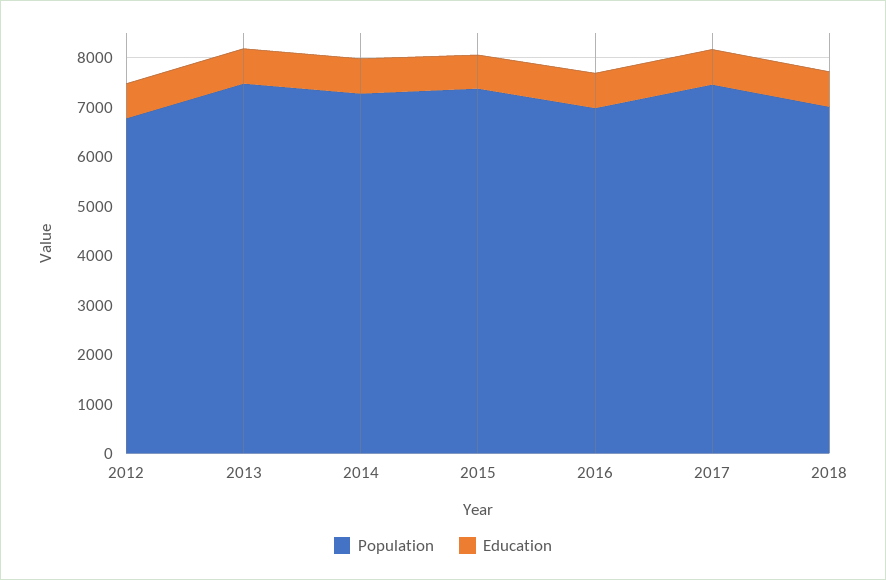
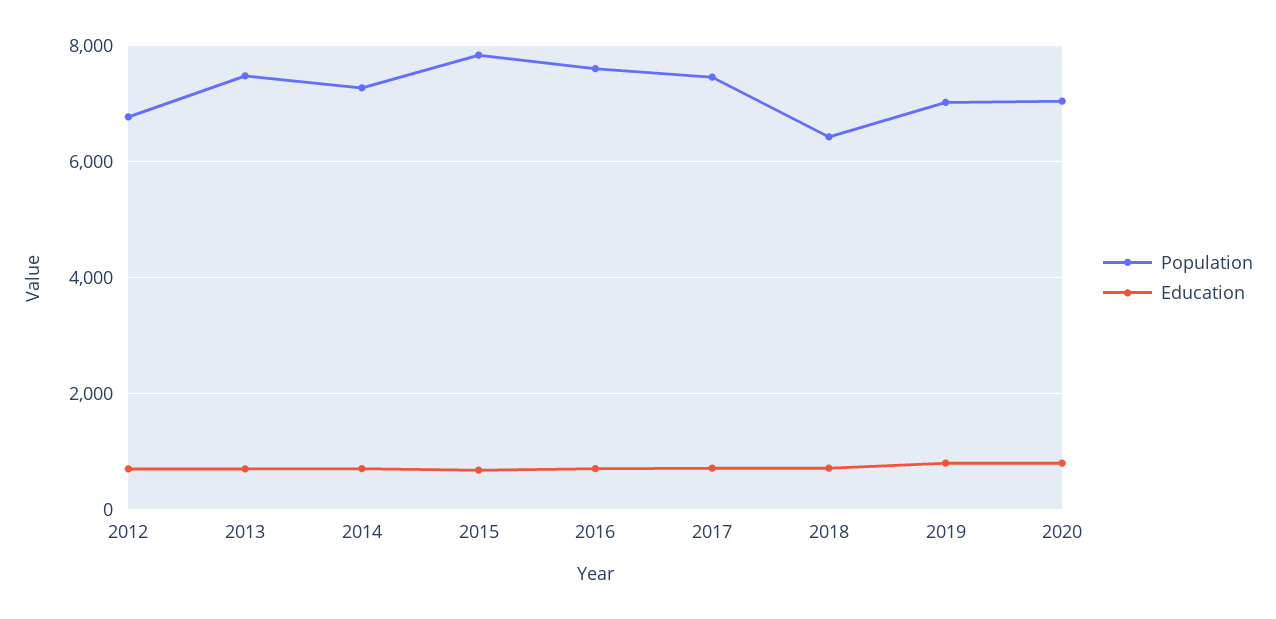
Population, 2015: 7400 -> 7800
Population, 2016: 7000 -> 7600
Population, 2018: 7000 -> 6400
Population, 2019: none -> 7000
Education, 2019: none -> 800
Population, 2020: none -> 7000
Education, 2020: none -> 800

